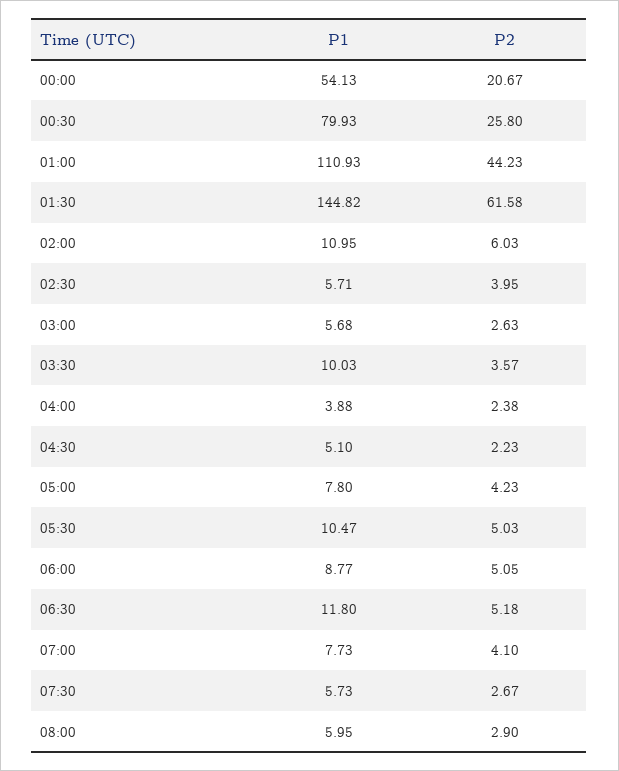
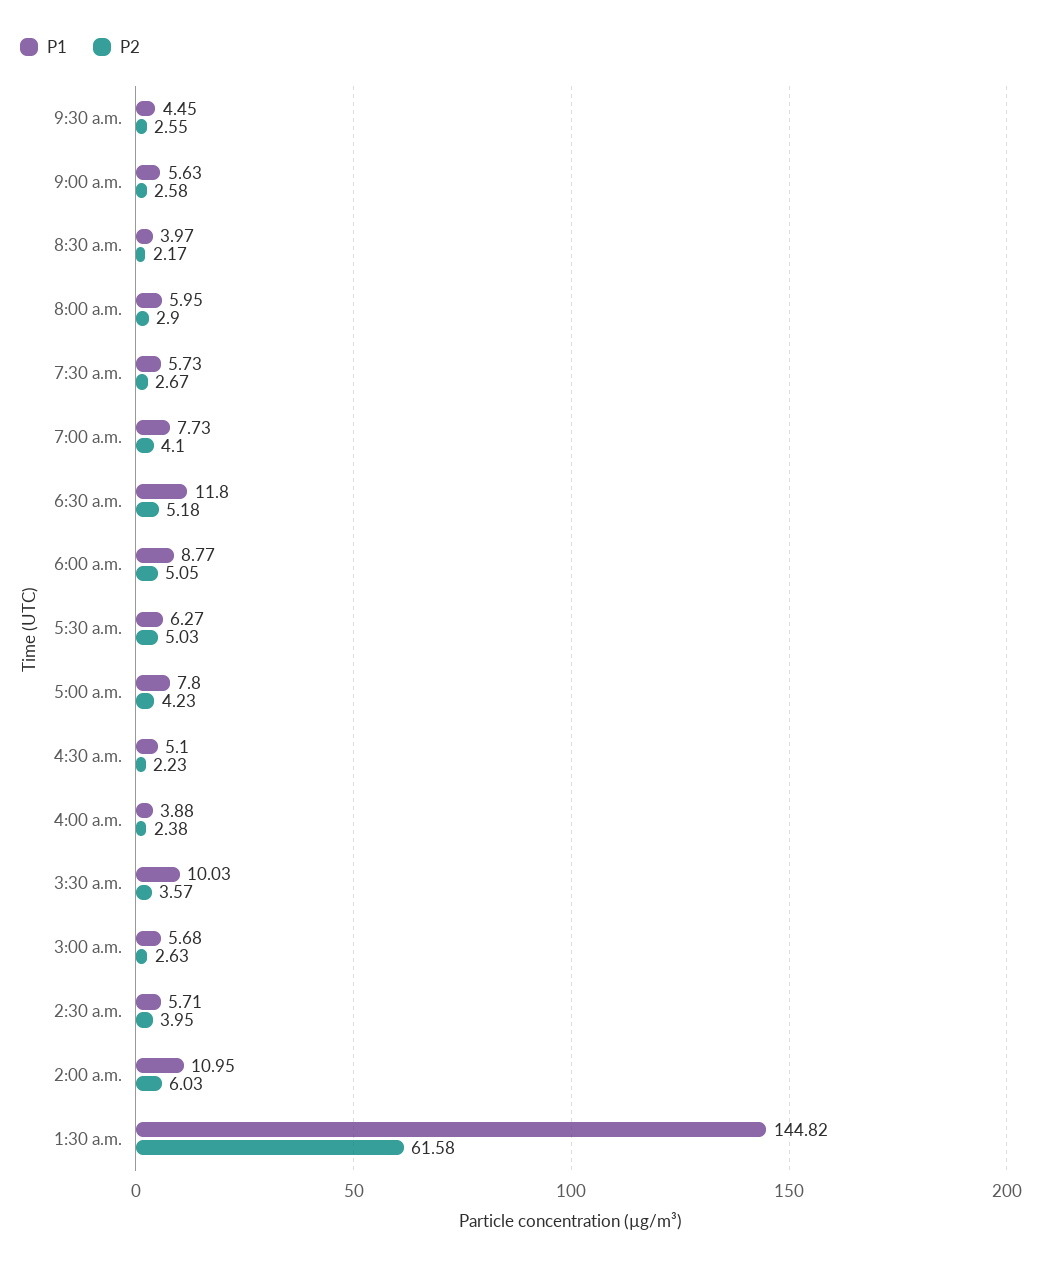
P1, 00:00: 54.13 -> none
P2, 00:00: 20.67 -> none
P1, 00:30: 79.93 -> none
P2, 00:30: 25.8 -> none
P1, 01:00: 110.93 -> none
P2, 01:00: 44.23 -> none
P1, 05:30: 10.47 -> 6.27
P1, 9:30 a.m.: none -> 4.45
P2, 9:30 a.m.: none -> 2.55
P1, 9:00 a.m.: none -> 5.63
P2, 9:00 a.m.: none -> 2.58
P1, 8:30 a.m.: none -> 3.97
P2, 8:30 a.m.: none -> 2.17

